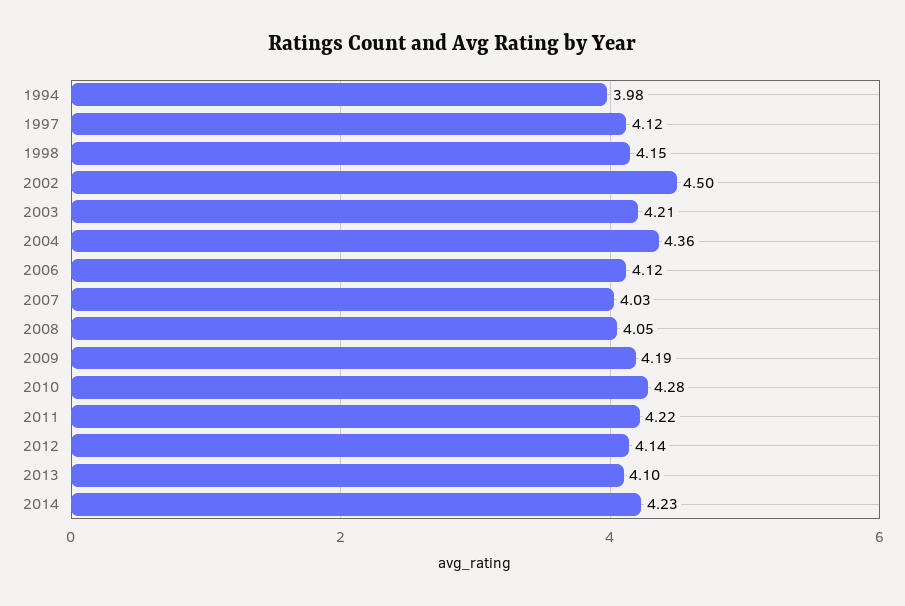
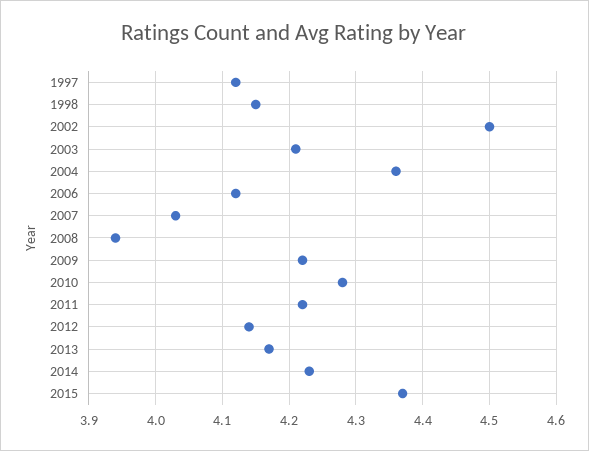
1994: 3.98 -> none
2008: 4.05 -> 3.94
2009: 4.19 -> 4.22
2013: 4.1 -> 4.17
2015: none -> 4.37

